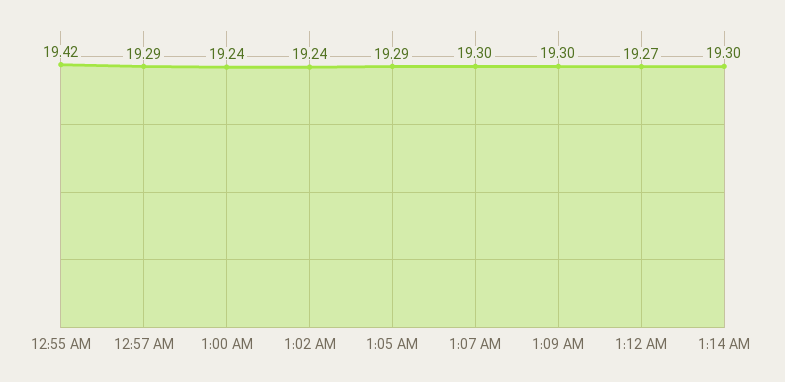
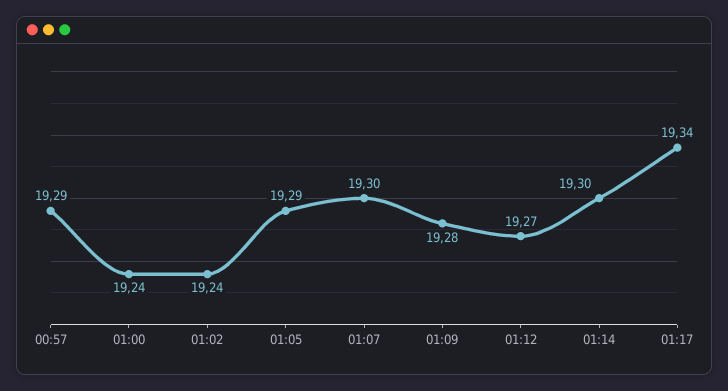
12:55 AM: 19.42 -> none
1:09 AM: 19.3 -> 19.28
01:17: none -> 19.34

